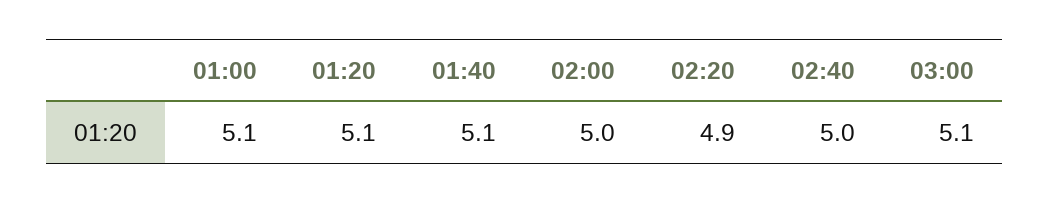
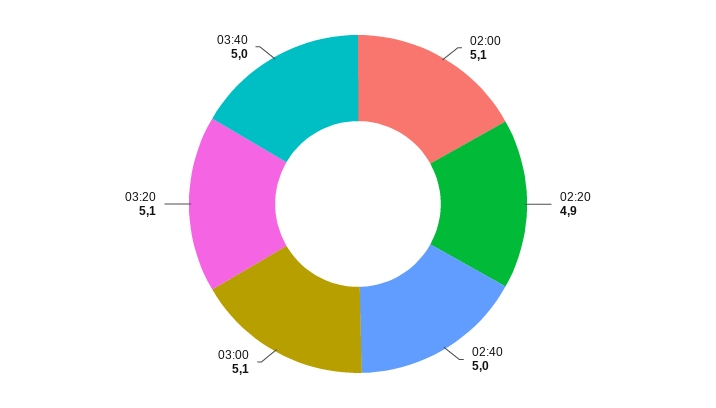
01:00: 5.1 -> none
01:20: 5.1 -> none
01:40: 5.1 -> none
02:00: 5 -> 5.1
03:20: none -> 5.1
03:40: none -> 5

